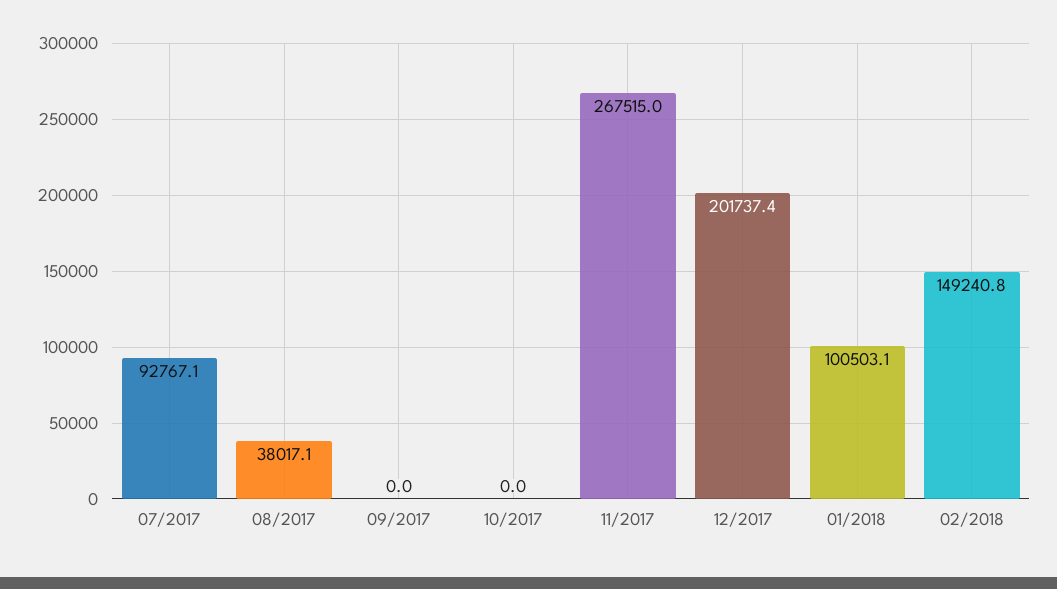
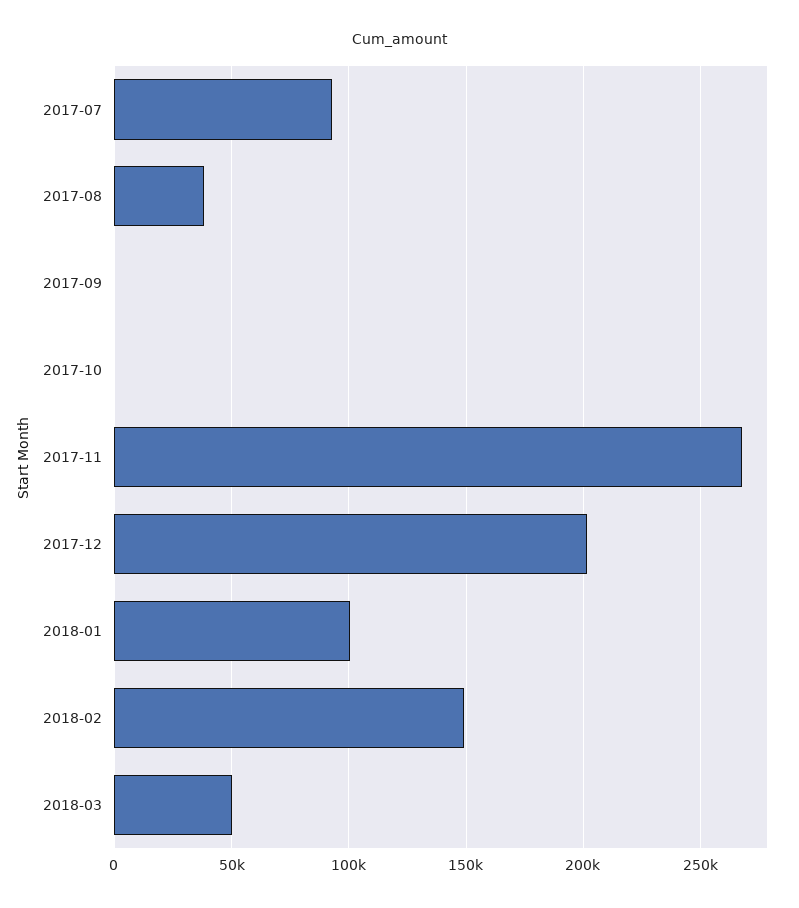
2018-03: none -> 50000

